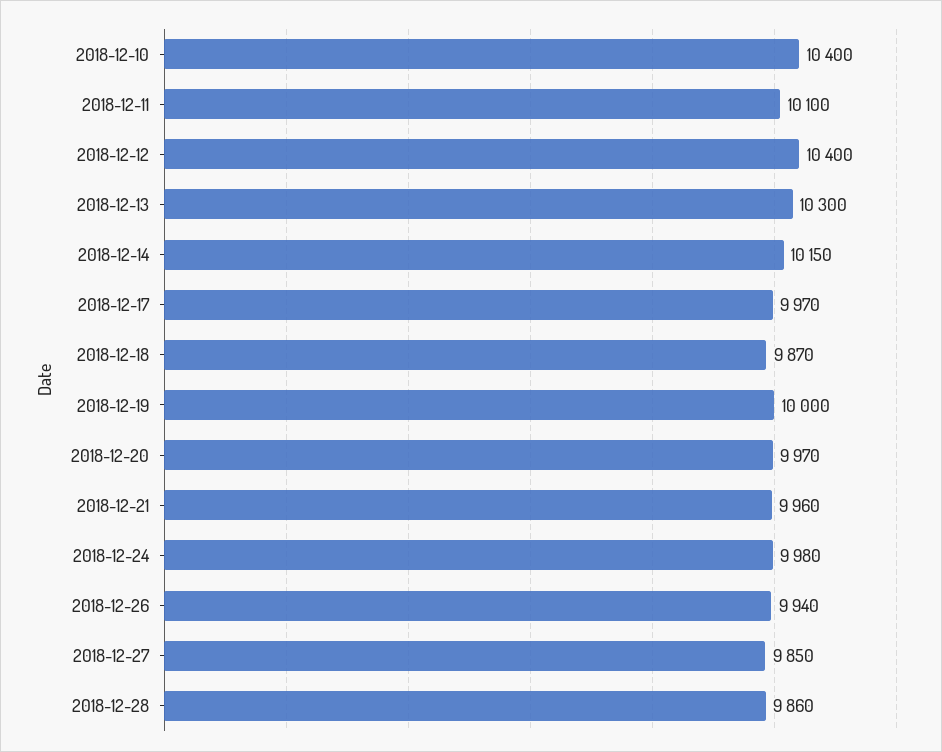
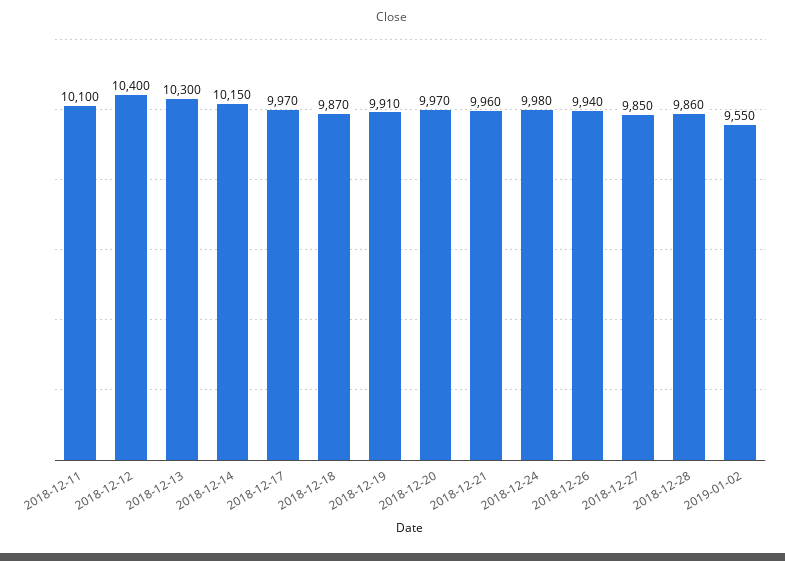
2018-12-10: 10400 -> none
2018-12-19: 10000 -> 9910
2019-01-02: none -> 9550

